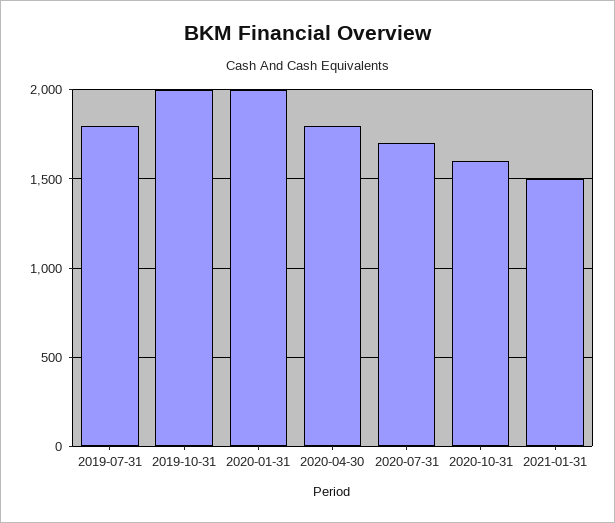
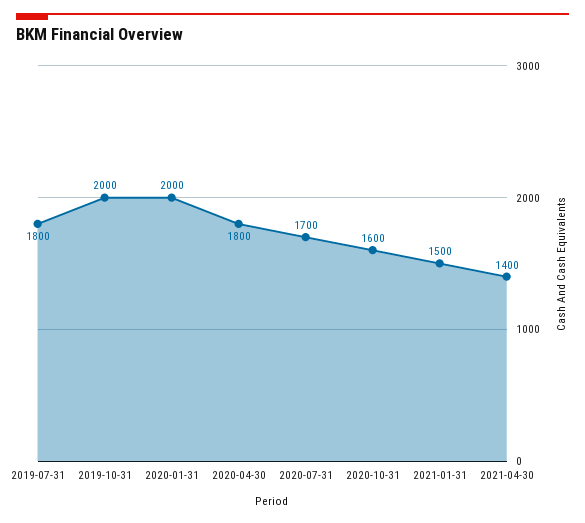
2021-04-30: none -> 1400

